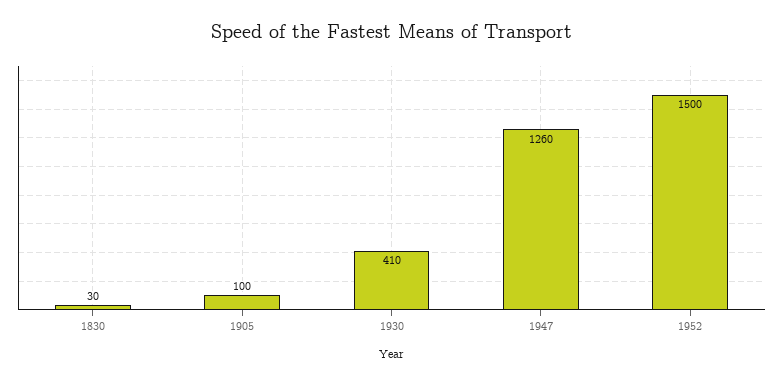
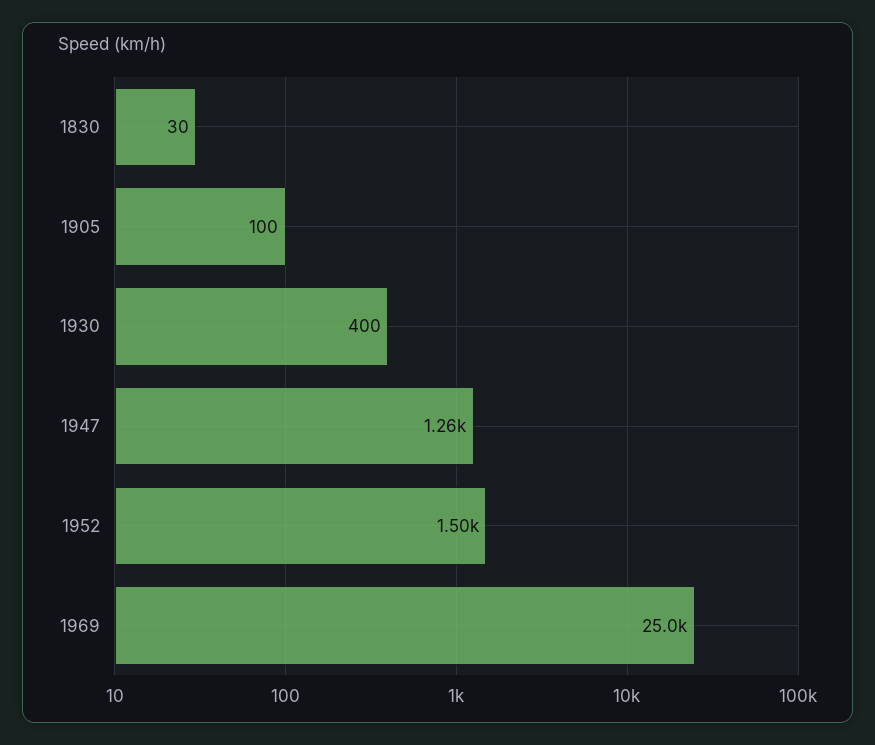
1930: 410 -> 400
1969: none -> 25000

